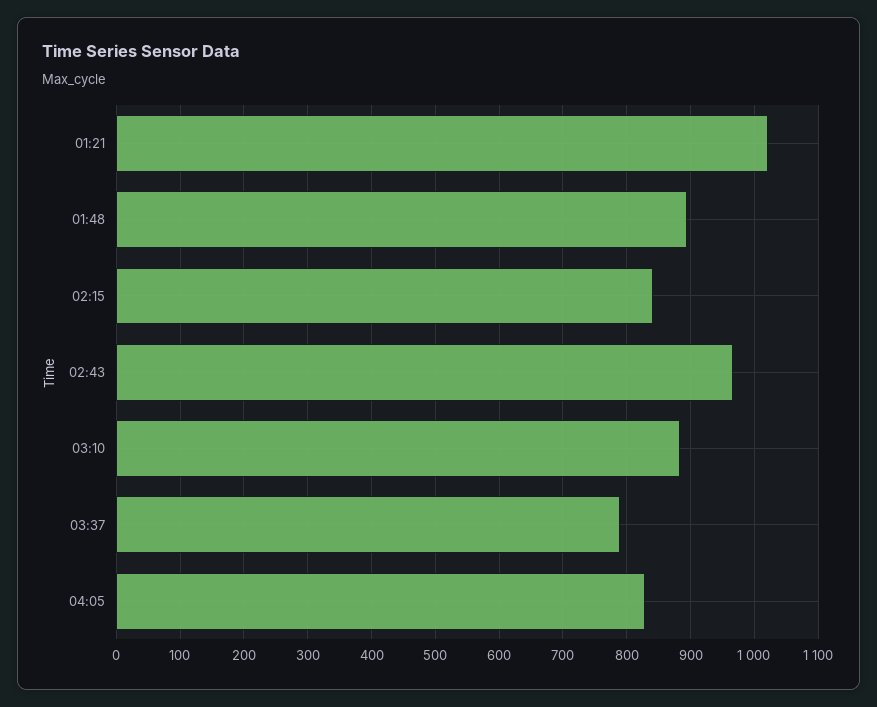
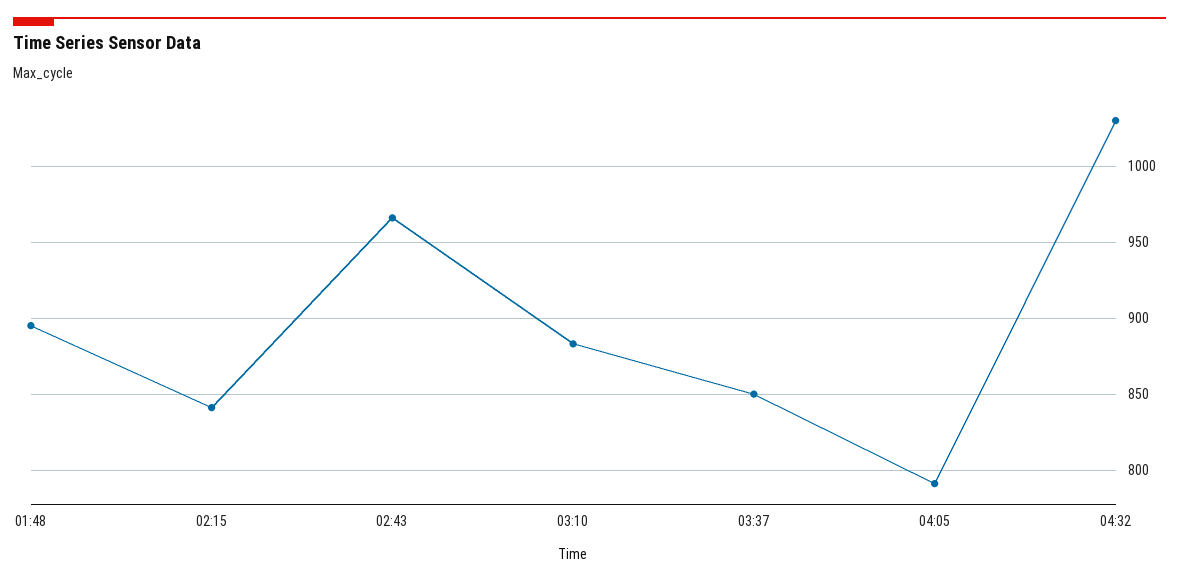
01:21: 1020 -> none
03:37: 790 -> 850
04:05: 830 -> 790
04:32: none -> 1030

